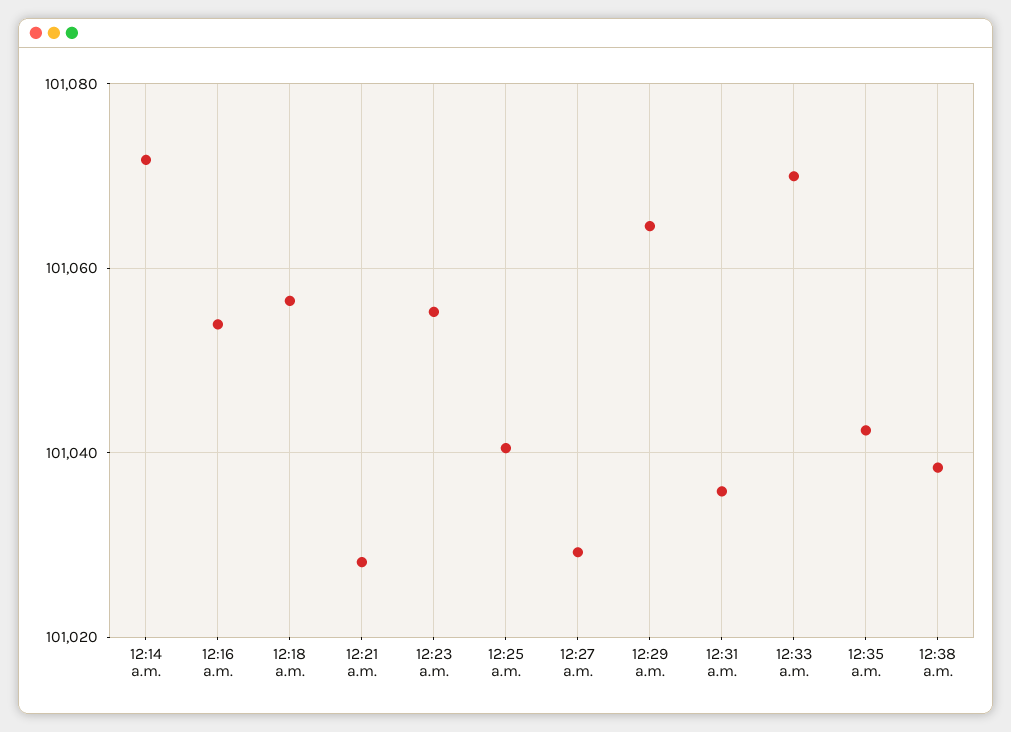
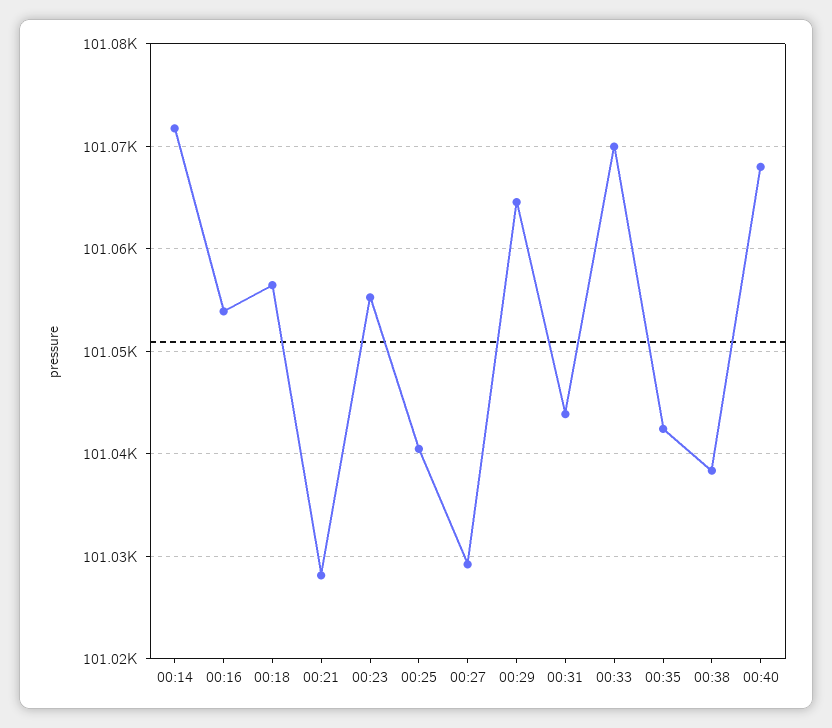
12:31 a.m.: 101036 -> 101044
00:40: none -> 101068

